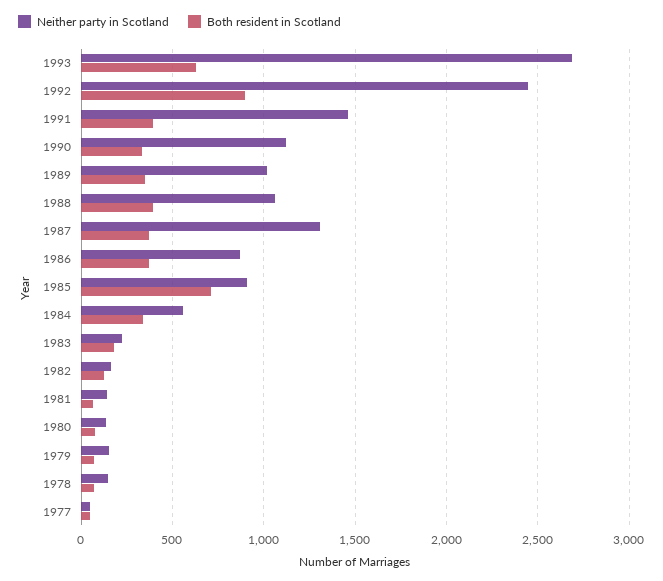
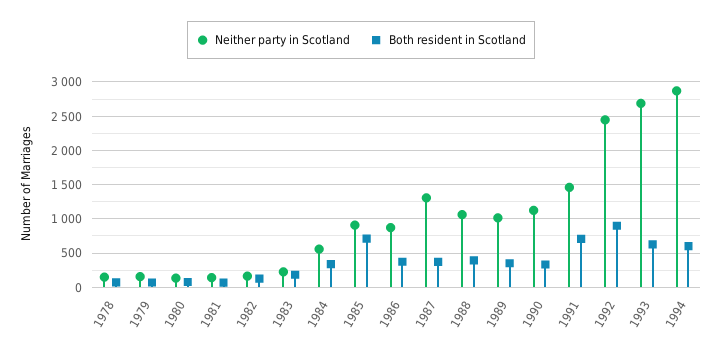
Both resident in Scotland, 1991: 400 -> 700
Neither party in Scotland, 1977: 50 -> none
Both resident in Scotland, 1977: 50 -> none
Neither party in Scotland, 1994: none -> 2900
Both resident in Scotland, 1994: none -> 600

